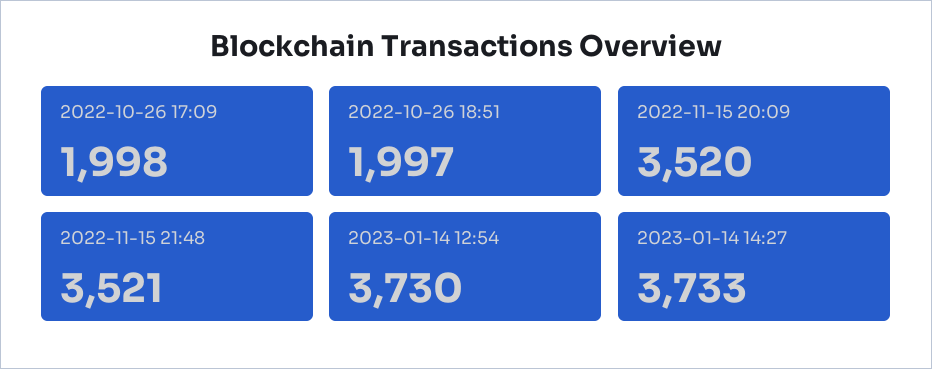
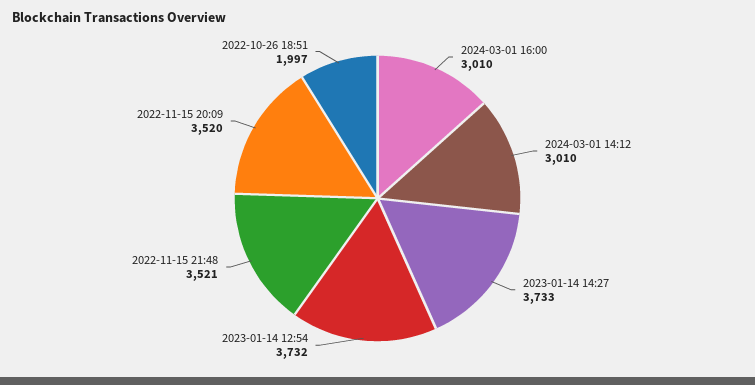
2022-10-26 17:09: 1998 -> none
2023-01-14 12:54: 3730 -> 3732
2024-03-01 16:00: none -> 3010
2024-03-01 14:12: none -> 3010

